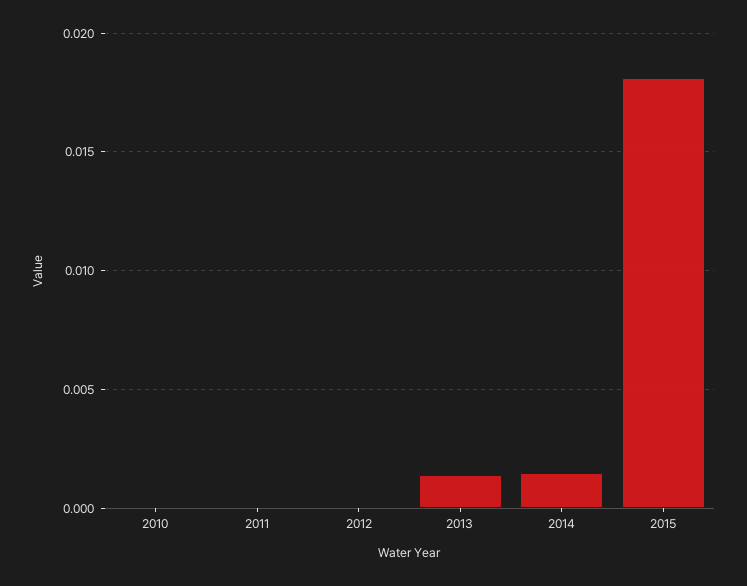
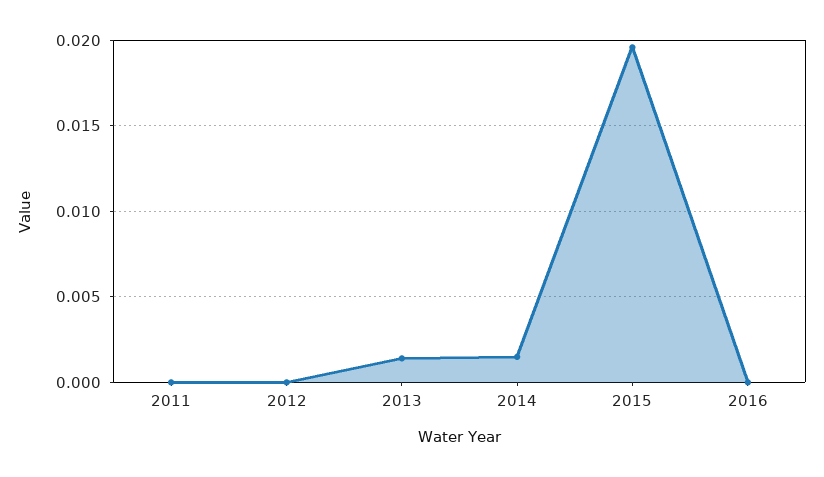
2010: 0 -> none
2015: 0.018 -> 0.0195
2016: none -> 0

